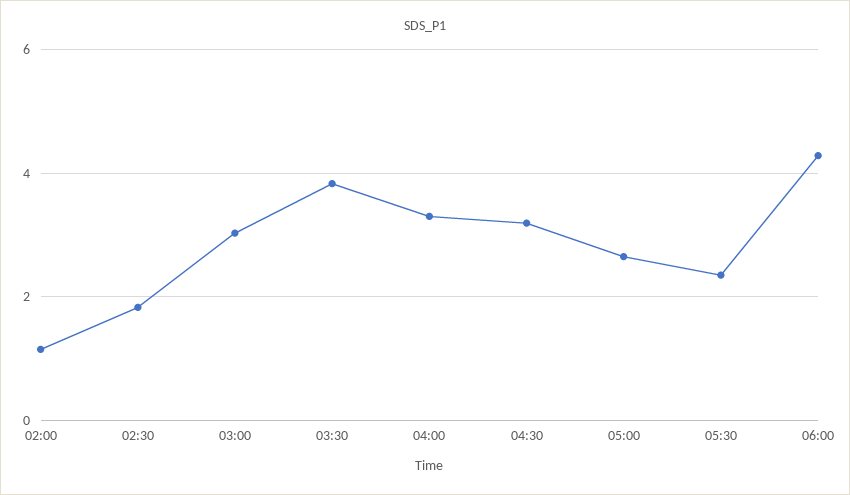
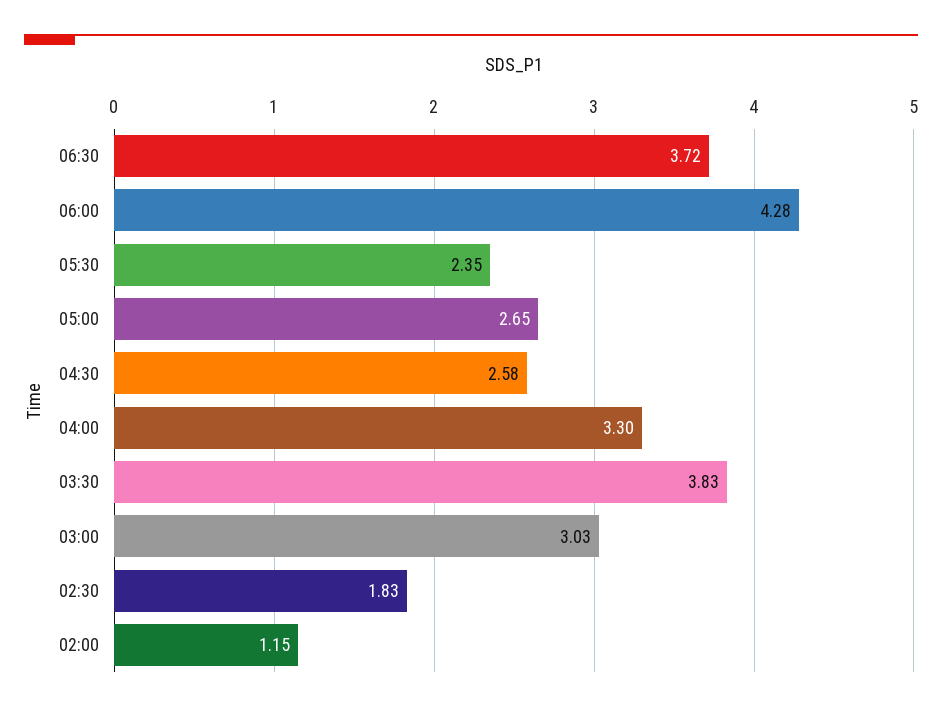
04:30: 3.2 -> 2.58
06:30: none -> 3.72

